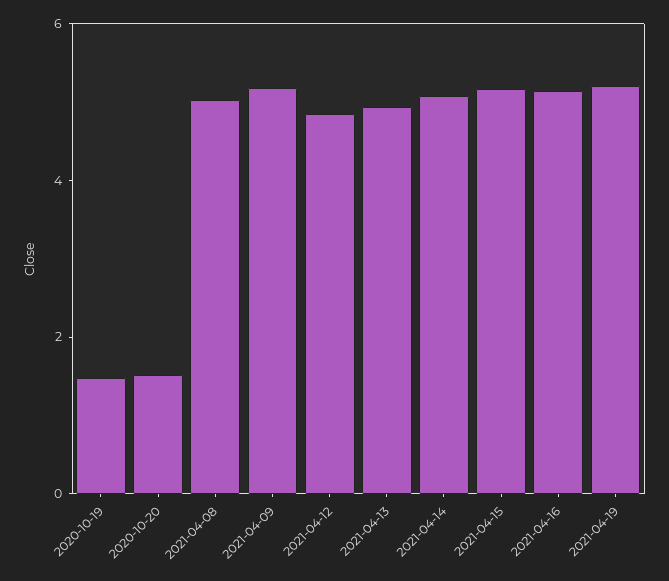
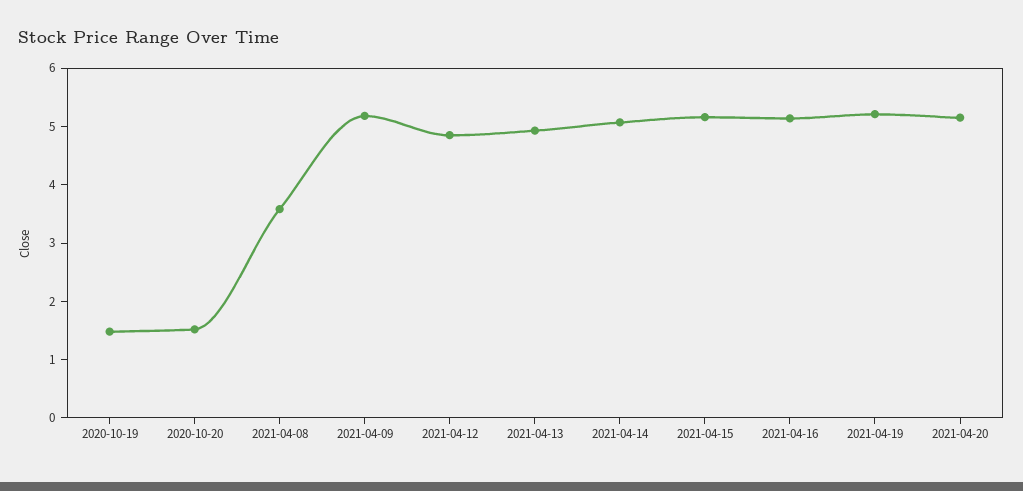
2021-04-08: 5 -> 3.6
2021-04-20: none -> 5.2

